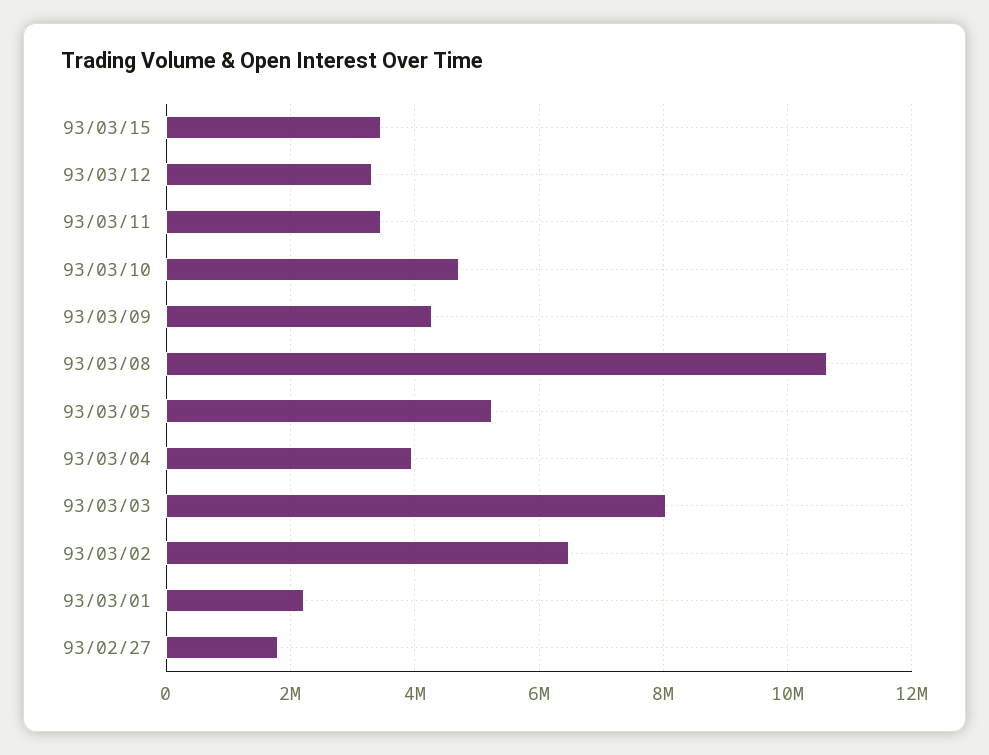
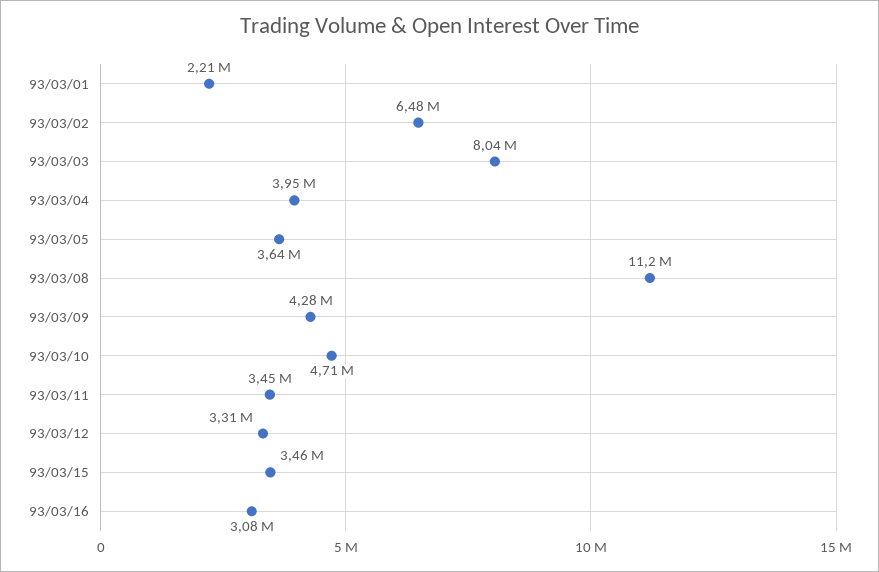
93/03/08: 10600000 -> 11200000
93/03/05: 5200000 -> 3640000
93/02/27: 1800000 -> none
93/03/16: none -> 3080000

